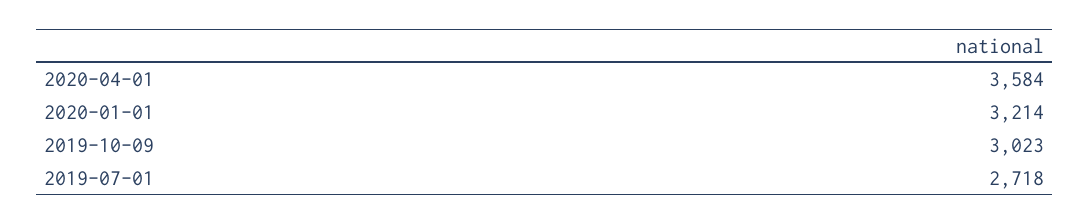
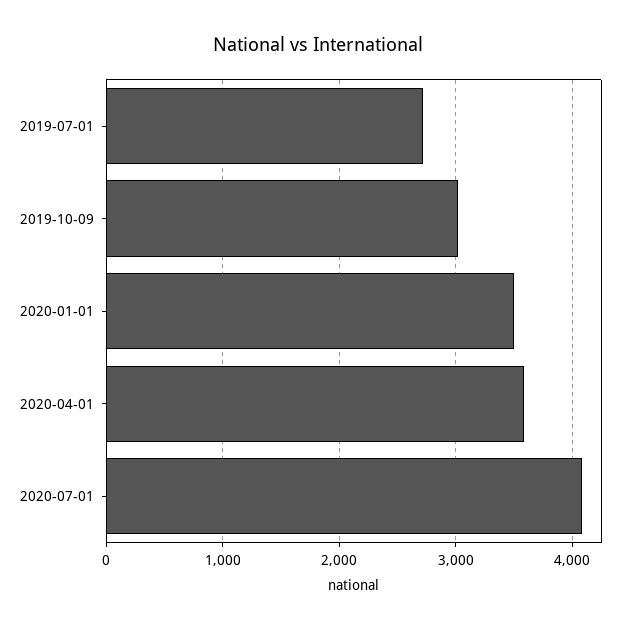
2020-01-01: 3214 -> 3500
2020-07-01: none -> 4100

